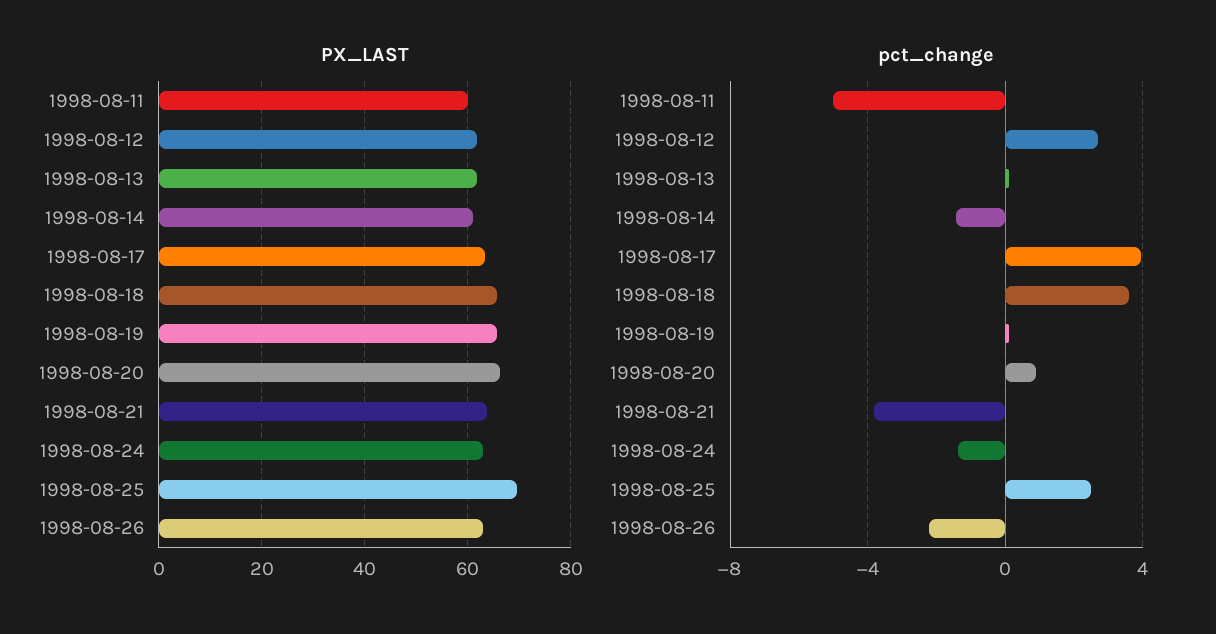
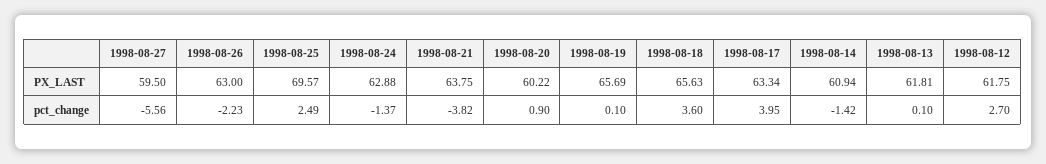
PX_LAST, 1998-08-11: 60 -> none
PX_LAST, 1998-08-20: 66 -> 60.22
pct_change, 1998-08-11: -5 -> none
PX_LAST, 1998-08-27: none -> 59.5
pct_change, 1998-08-27: none -> -5.56

